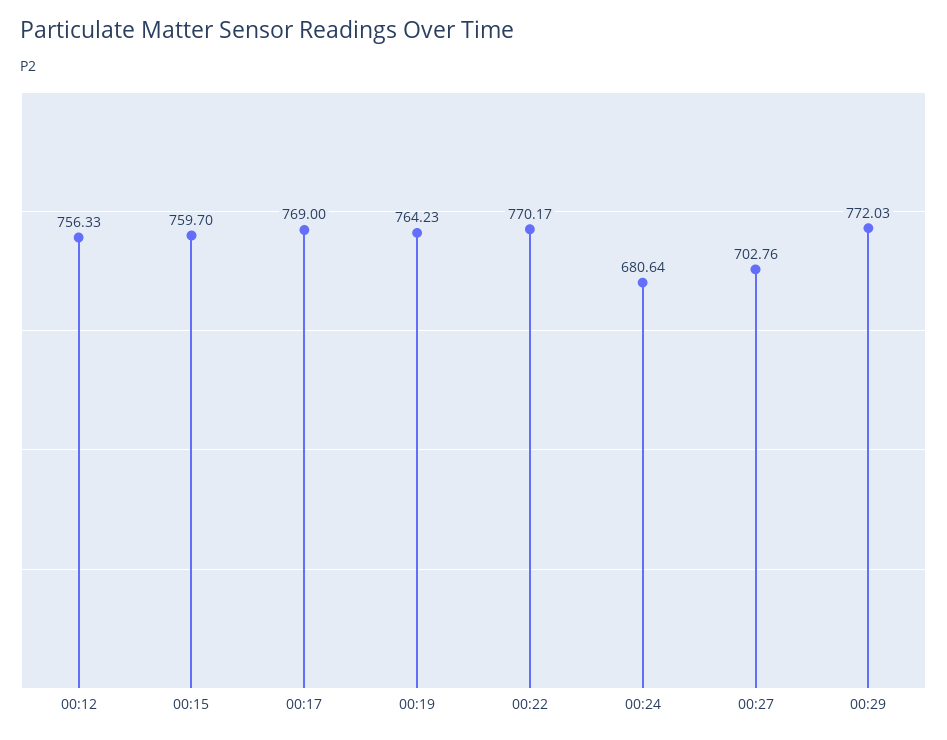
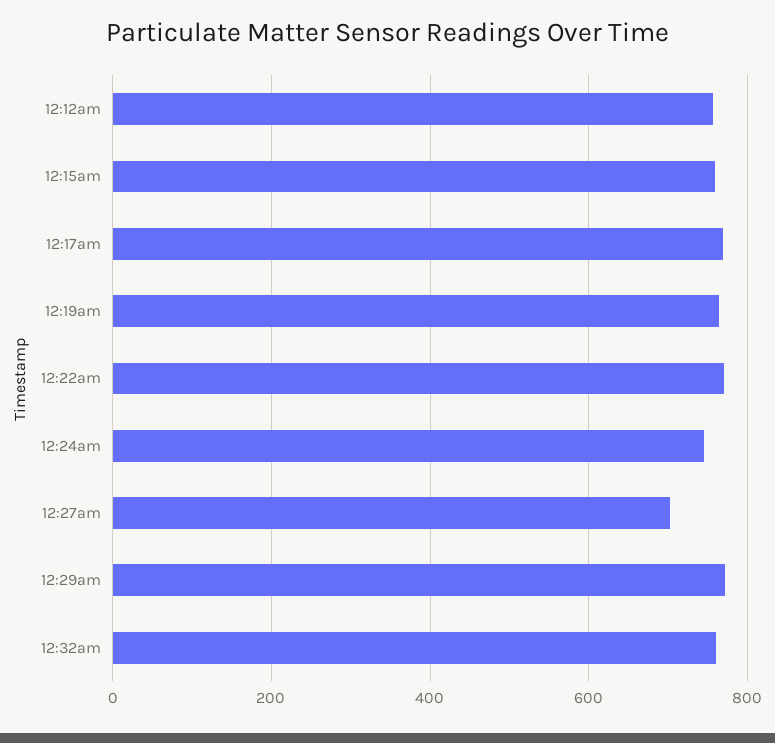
00:24: 680.64 -> 740
12:32am: none -> 760

